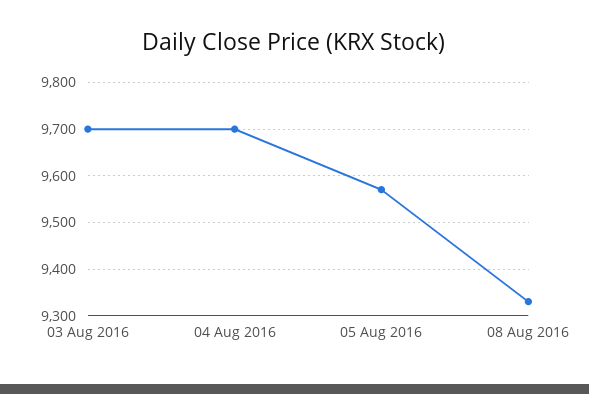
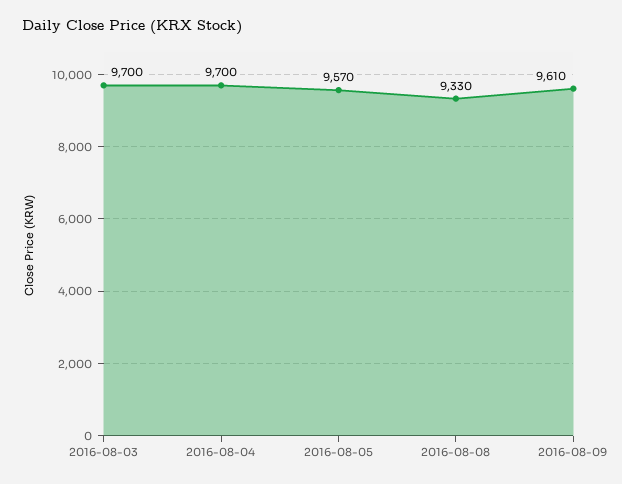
2016-08-09: none -> 9610

